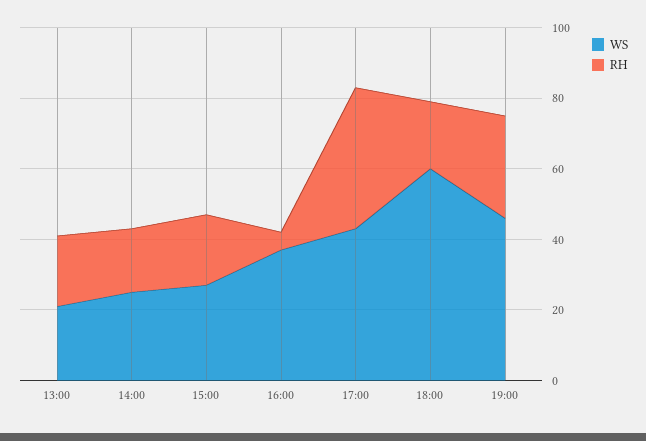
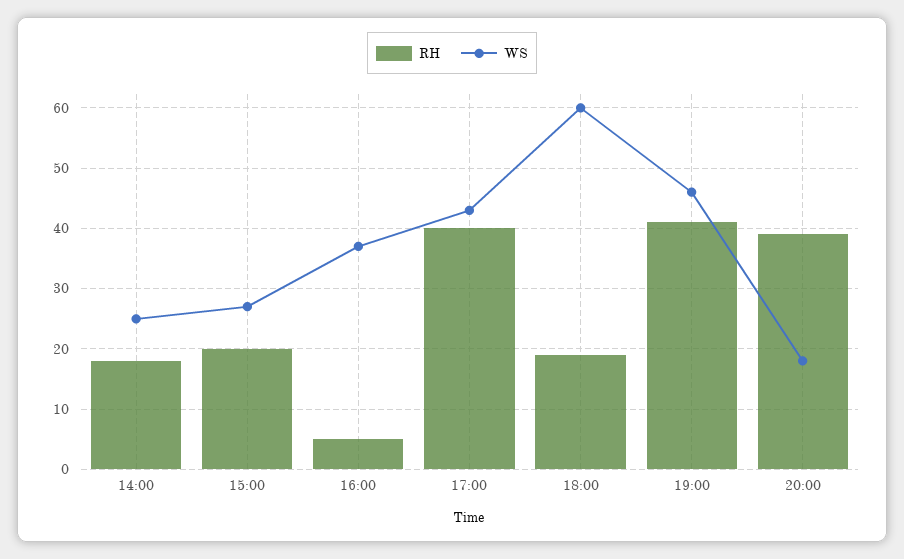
WS, 13:00: 20 -> none
RH, 13:00: 20 -> none
RH, 19:00: 30 -> 41
RH, 20:00: none -> 39
WS, 20:00: none -> 18

